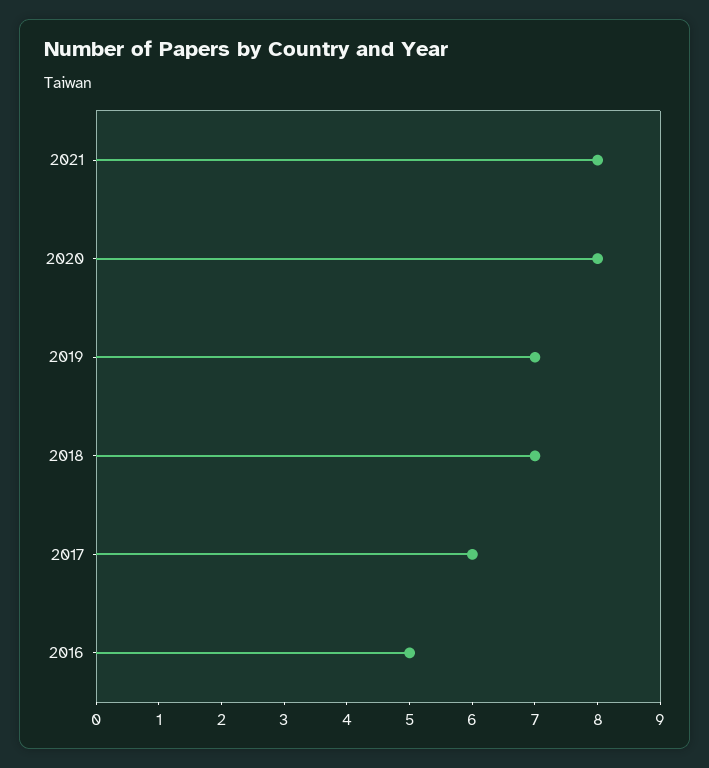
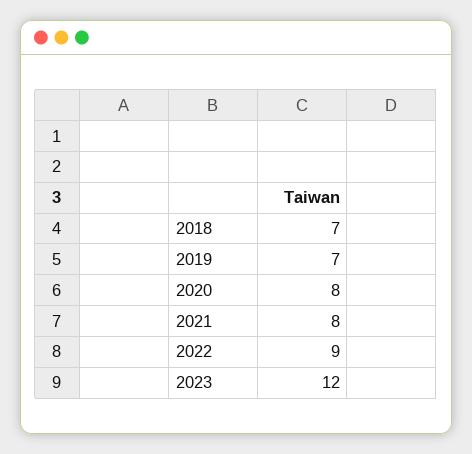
2017: 6 -> none
2016: 5 -> none
2022: none -> 9
2023: none -> 12

